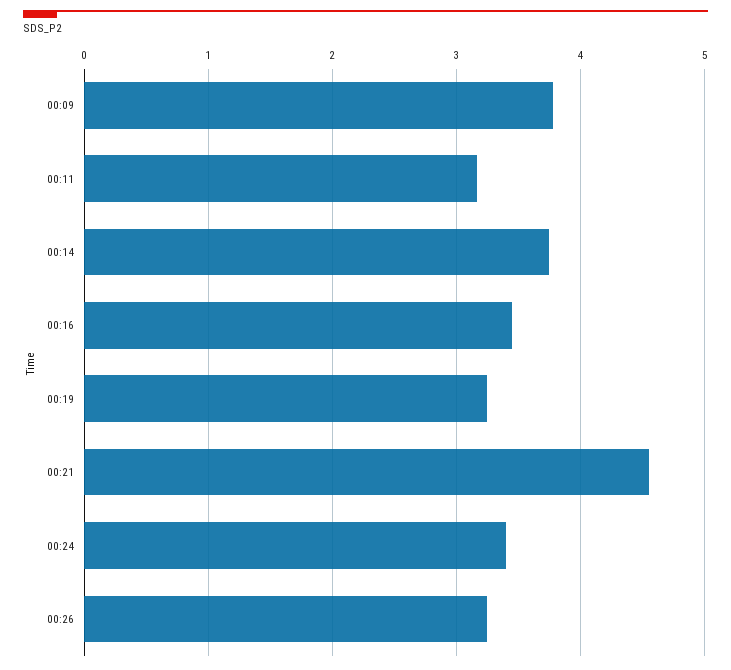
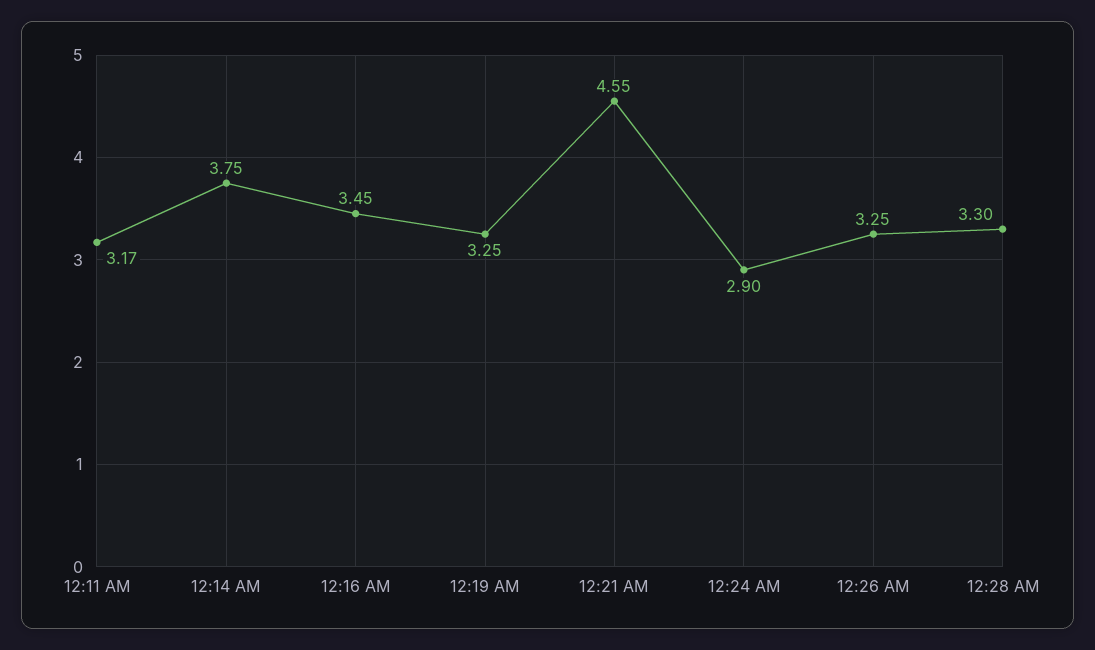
00:09: 3.8 -> none
00:24: 3.4 -> 2.9
12:28 AM: none -> 3.3

